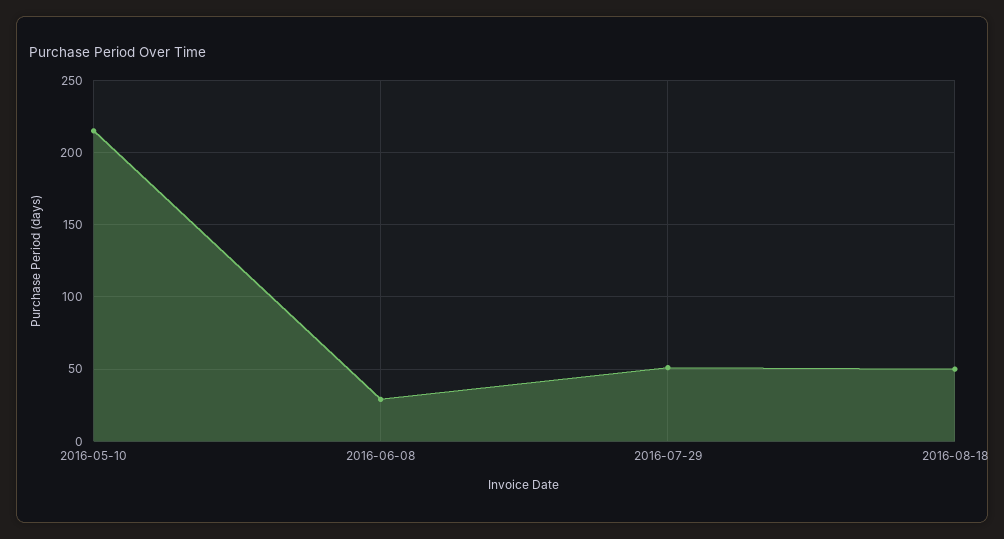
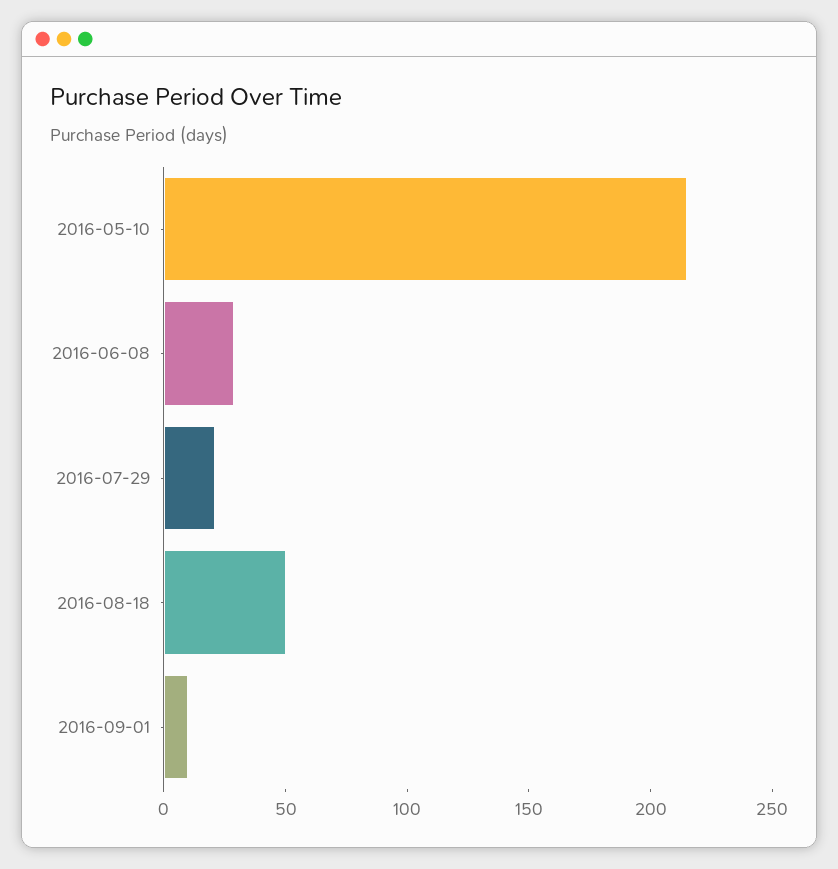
2016-07-29: 50 -> 20
2016-09-01: none -> 10

